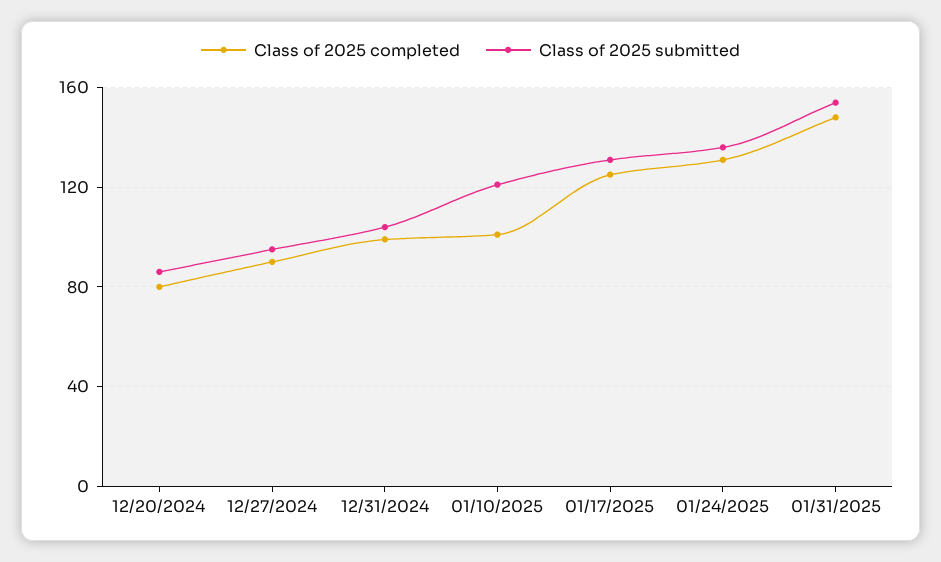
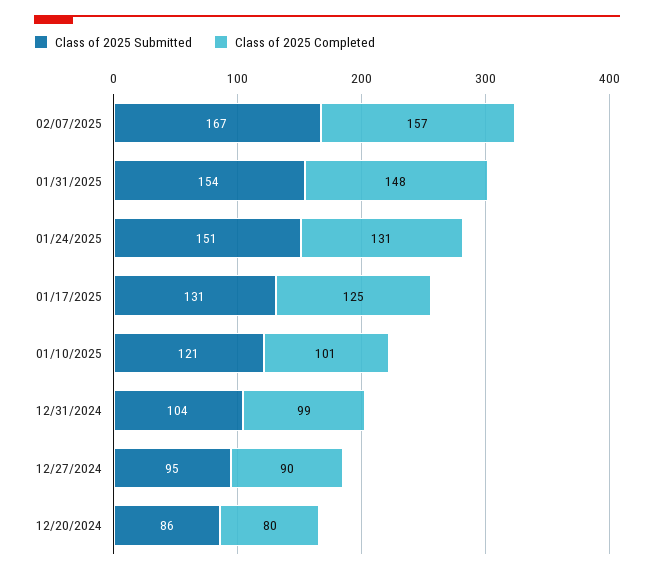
Class of 2025 submitted, 01/24/2025: 135 -> 151
Class of 2025 submitted, 02/07/2025: none -> 167
Class of 2025 completed, 02/07/2025: none -> 157

